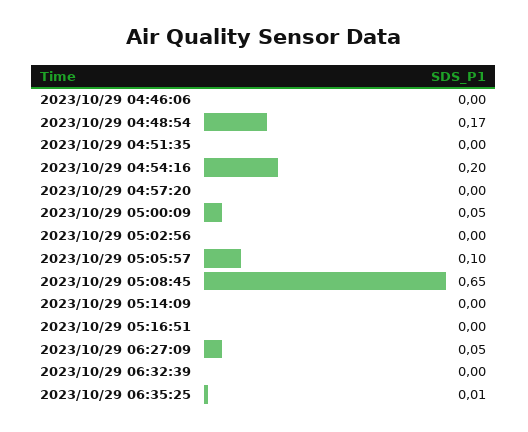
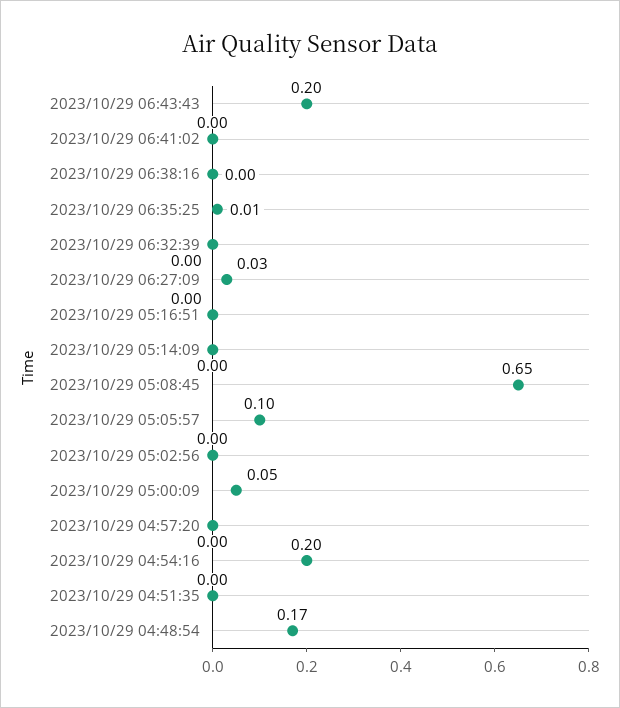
2023/10/29 04:46:06: 0 -> none
2023/10/29 06:27:09: 0.05 -> 0.03
2023/10/29 06:43:43: none -> 0.2
2023/10/29 06:41:02: none -> 0
2023/10/29 06:38:16: none -> 0

